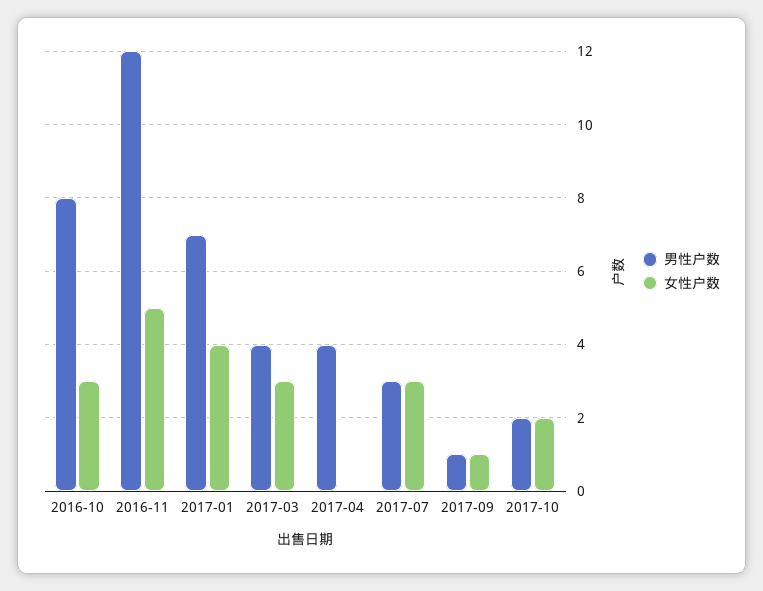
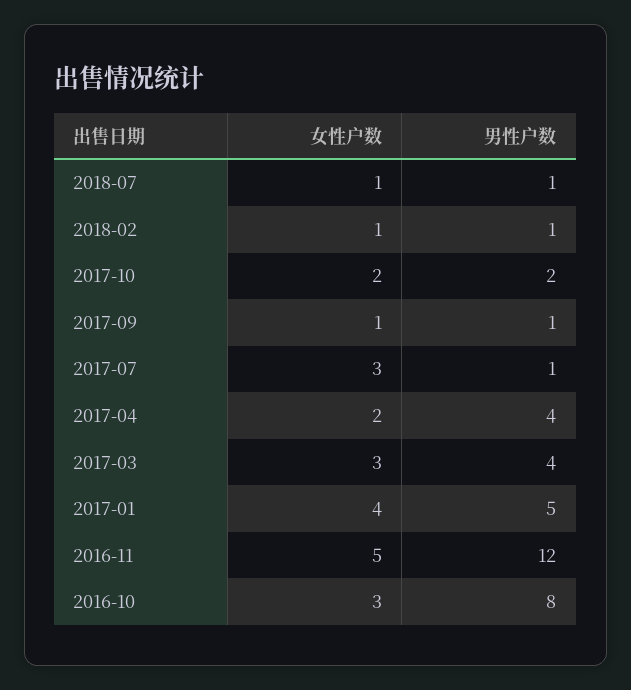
男性户数, 2017-01: 7 -> 5
女性户数, 2017-04: 0 -> 2
男性户数, 2017-07: 3 -> 1
女性户数, 2018-07: none -> 1
男性户数, 2018-07: none -> 1
女性户数, 2018-02: none -> 1
男性户数, 2018-02: none -> 1

